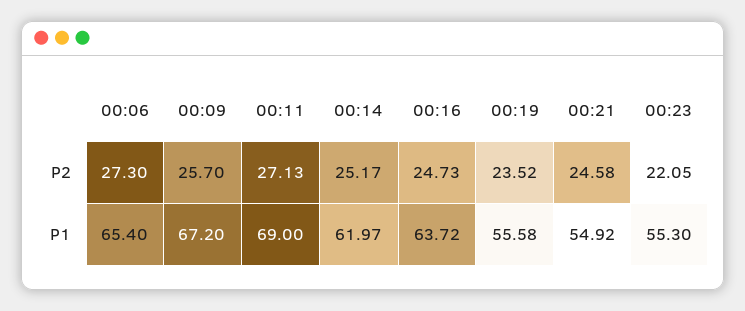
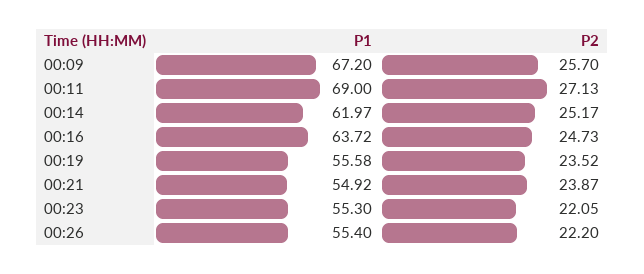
00:06, P2: 27.3 -> none
00:21, P2: 24.58 -> 23.87
00:06, P1: 65.4 -> none
00:26, P1: none -> 55.4
00:26, P2: none -> 22.2

